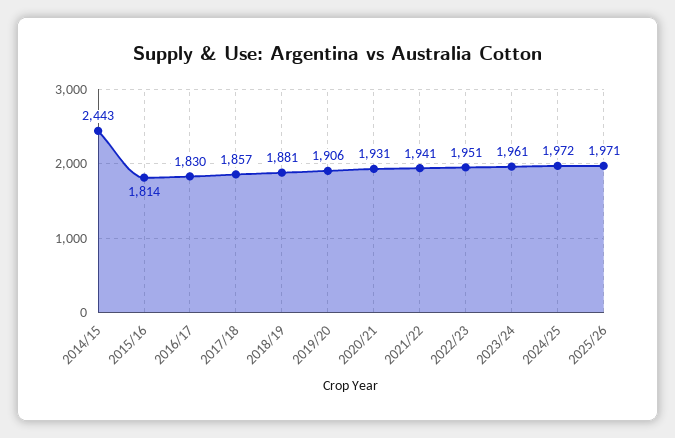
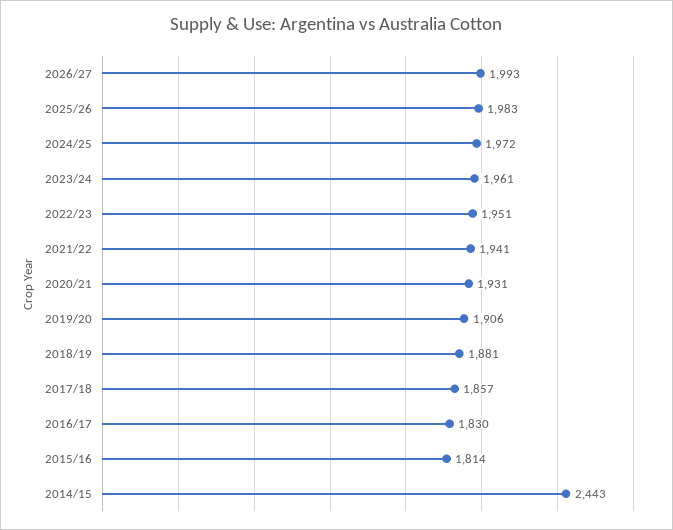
2025/26: 1971 -> 1983
2026/27: none -> 1993

